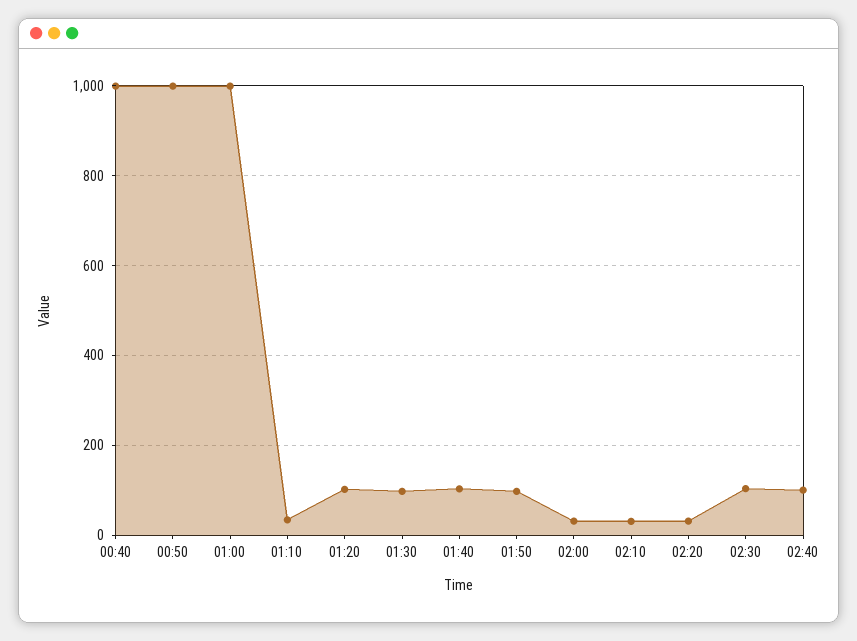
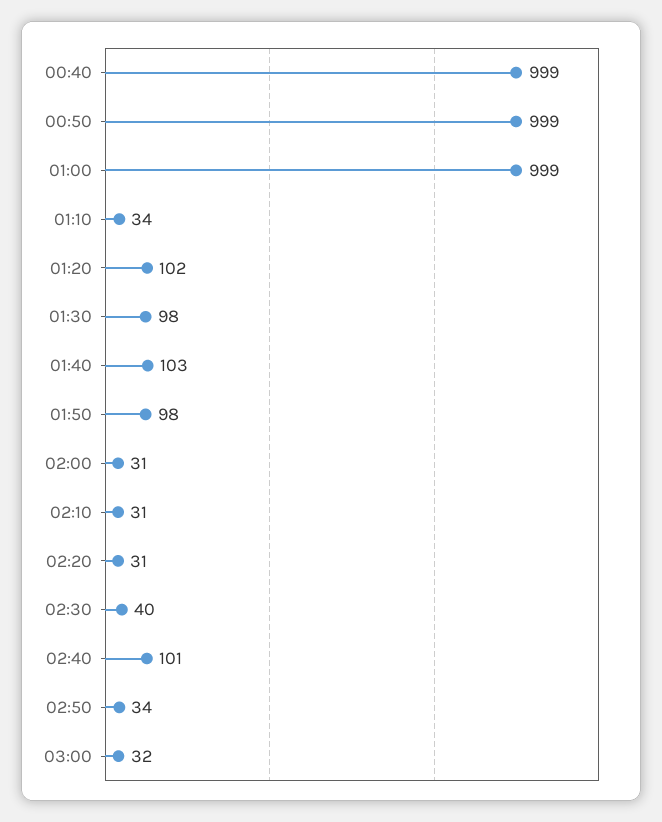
02:30: 100 -> 40
02:50: none -> 34
03:00: none -> 32

